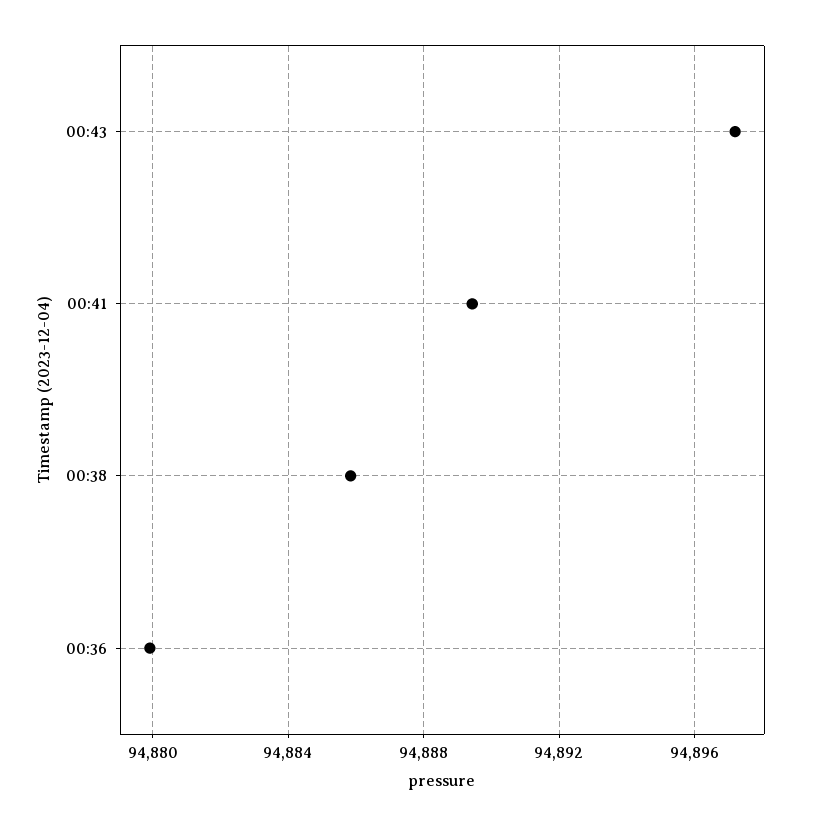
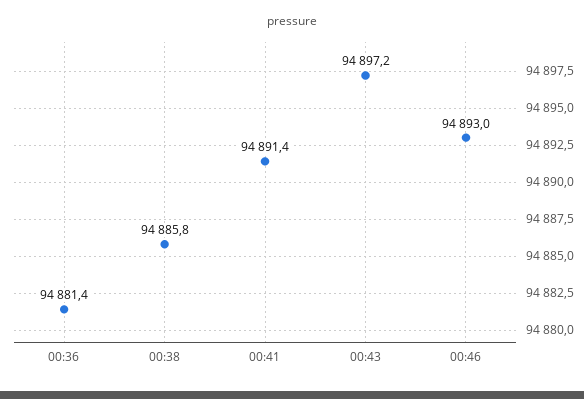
00:41: 94889.5 -> 94891.4
00:36: 94880 -> 94881.4
00:46: none -> 94893

